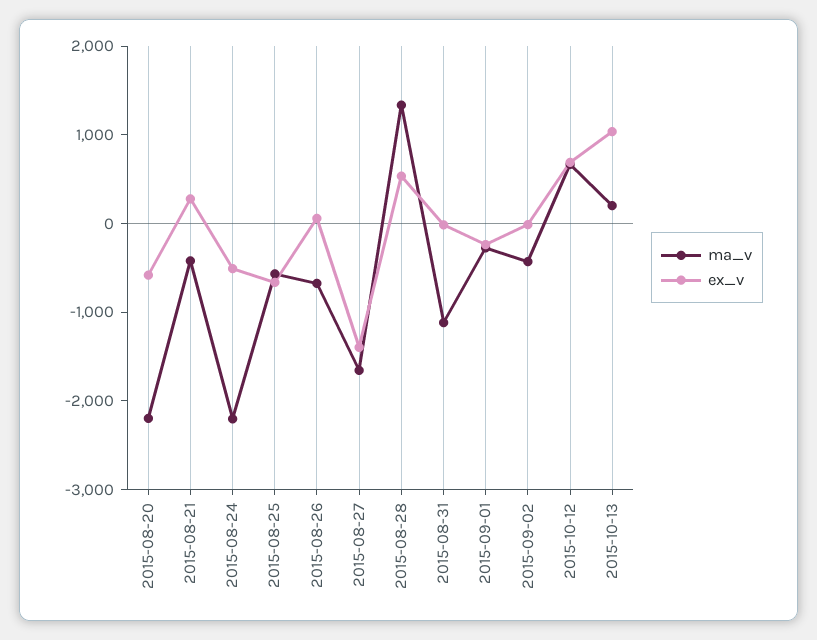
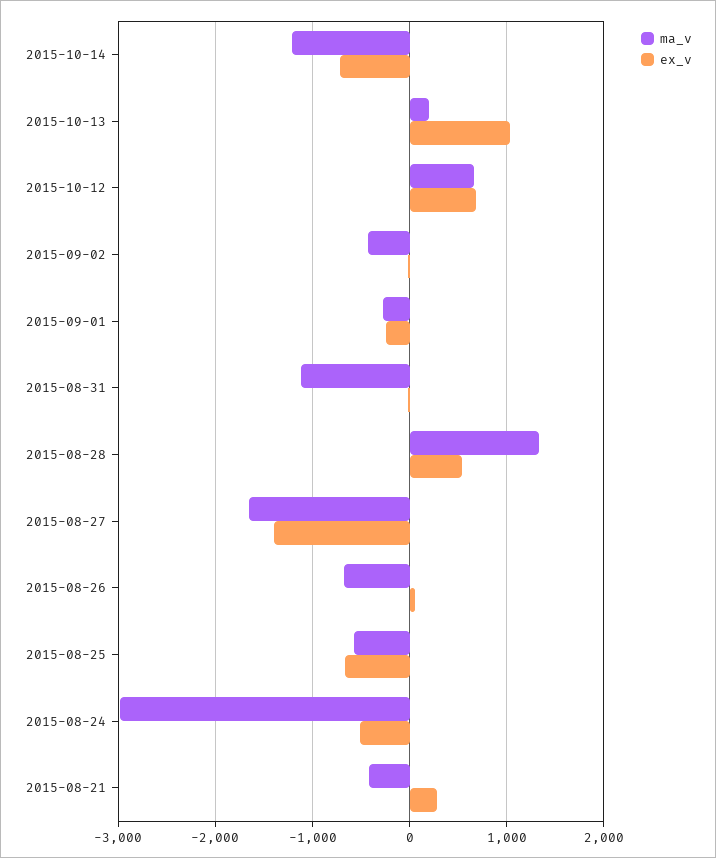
ma_v, 2015-08-20: -2200 -> none
ex_v, 2015-08-20: -600 -> none
ma_v, 2015-08-24: -2200 -> -3000
ma_v, 2015-10-14: none -> -1200
ex_v, 2015-10-14: none -> -700

